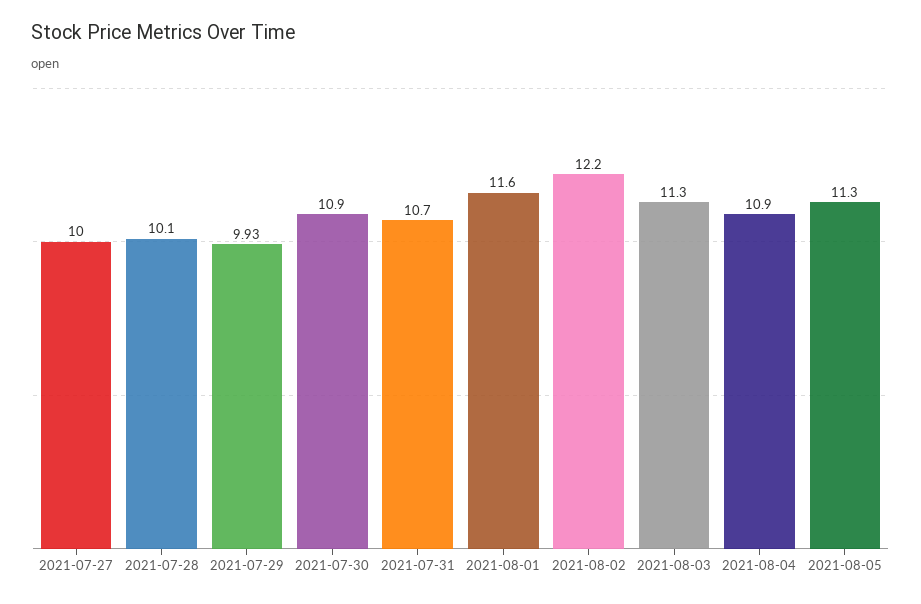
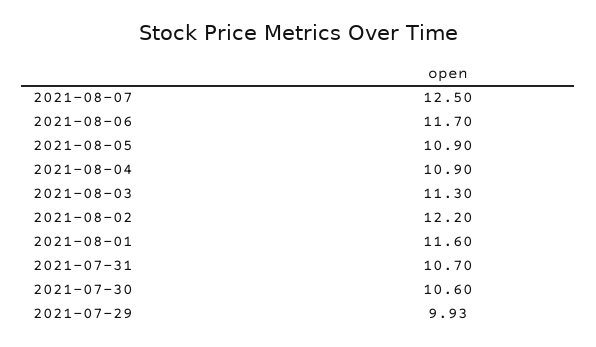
2021-07-27: 10 -> none
2021-07-28: 10.1 -> none
2021-07-30: 10.9 -> 10.6
2021-08-05: 11.3 -> 10.9
2021-08-07: none -> 12.5
2021-08-06: none -> 11.7

